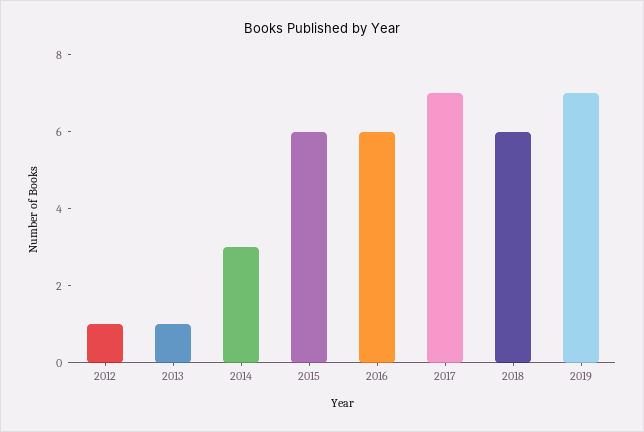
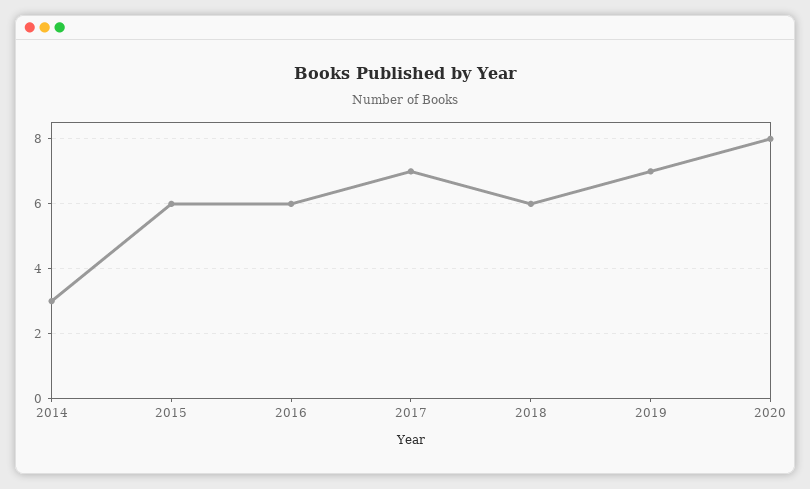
2012: 1 -> none
2013: 1 -> none
2020: none -> 8

